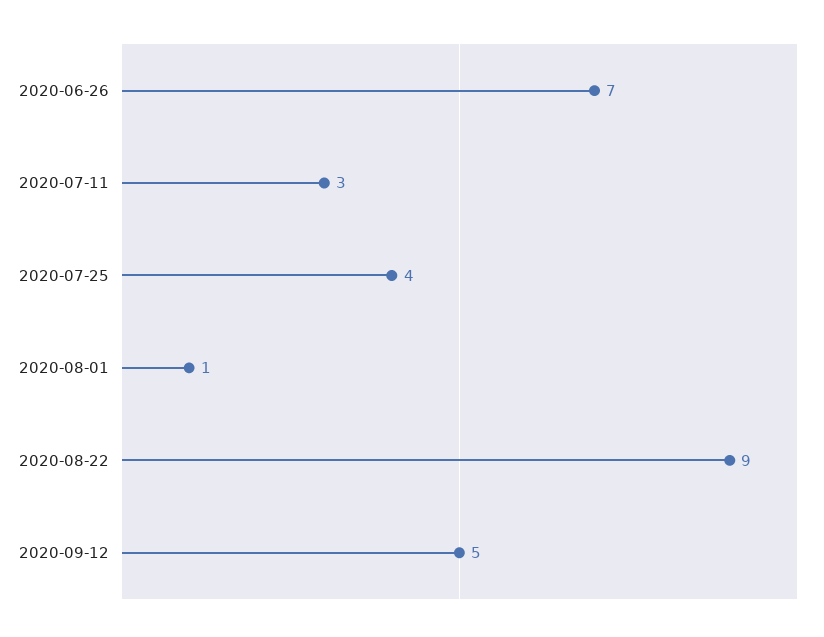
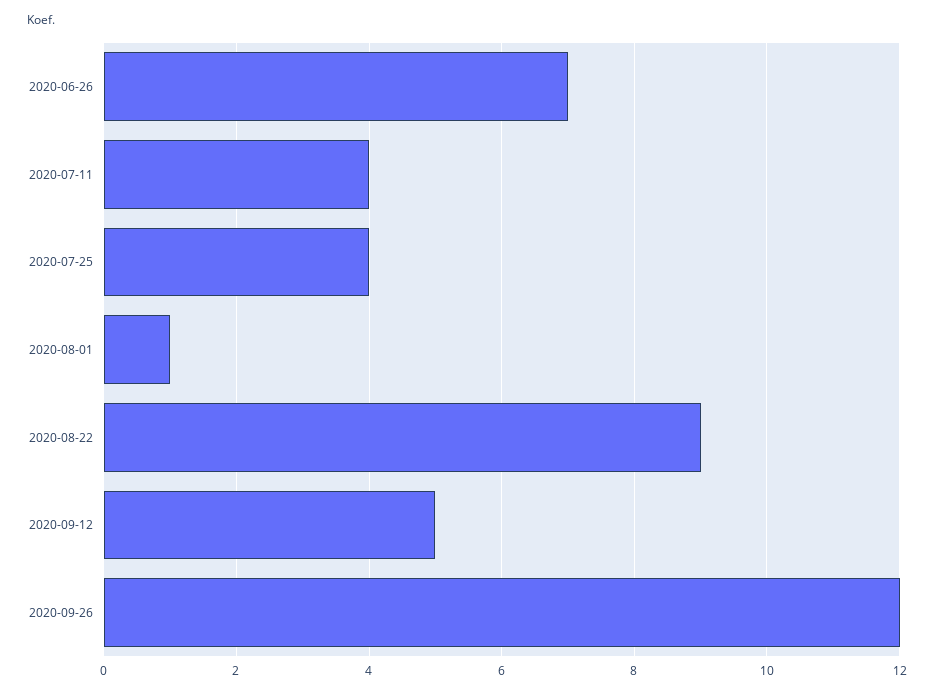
2020-07-11: 3 -> 4
2020-09-26: none -> 12

